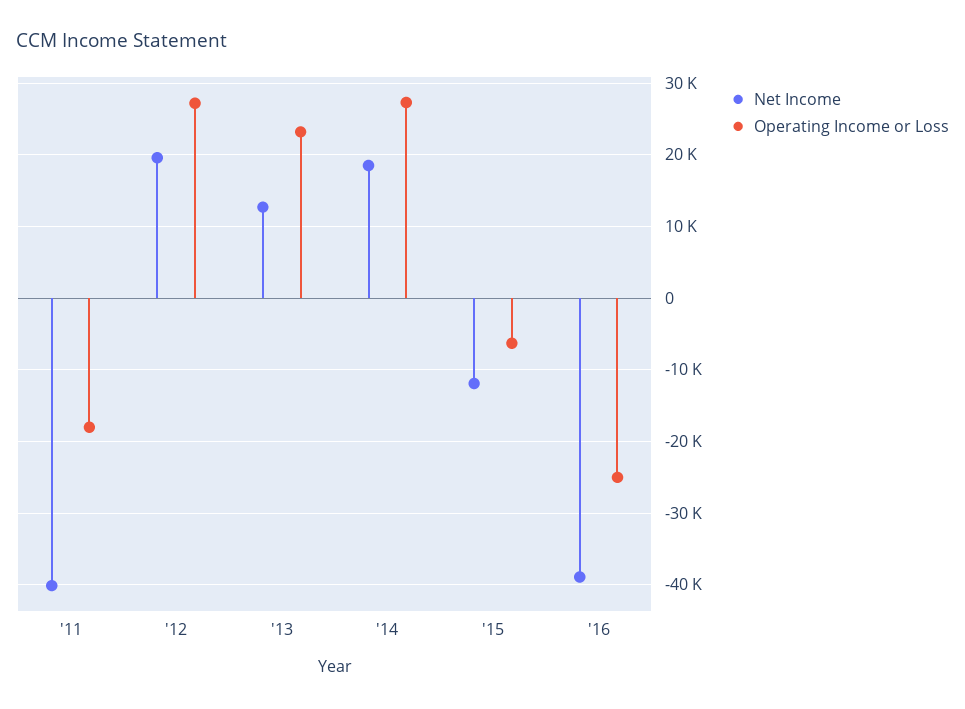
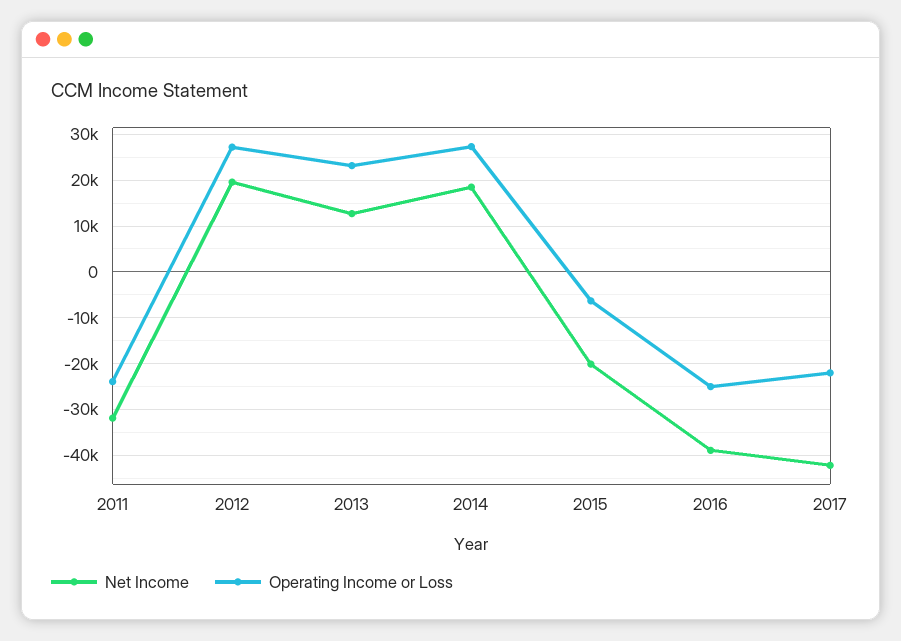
Net Income, '11: -40000 -> -32000
Operating Income or Loss, '11: -18000 -> -24000
Net Income, '15: -12000 -> -20000
Net Income, 2017: none -> -42000
Operating Income or Loss, 2017: none -> -22000

